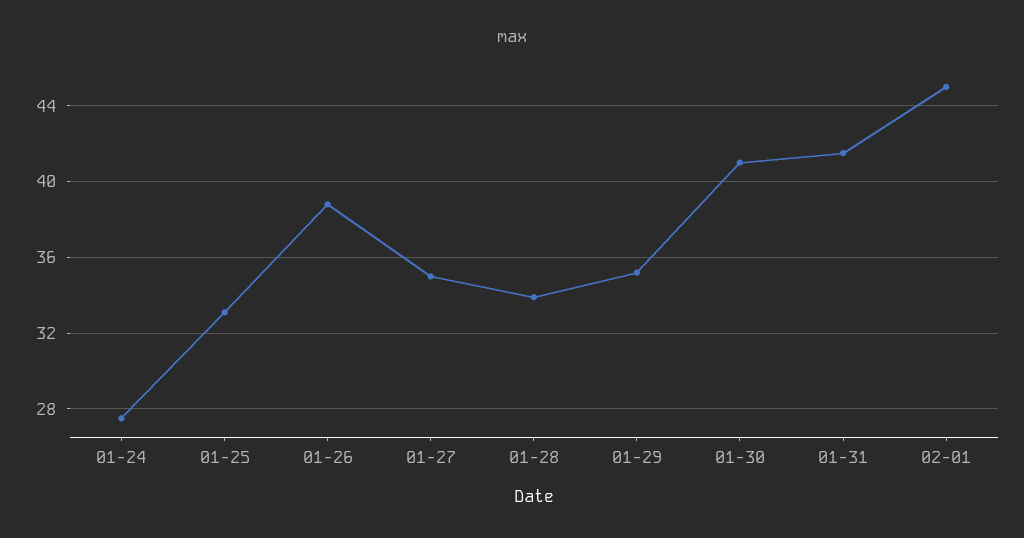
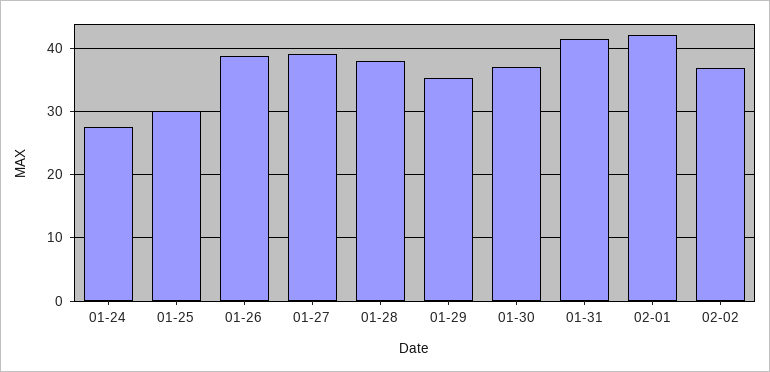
01-25: 33 -> 30
01-27: 35 -> 39
01-28: 34 -> 38
01-30: 41 -> 37
02-01: 45 -> 42
02-02: none -> 37

